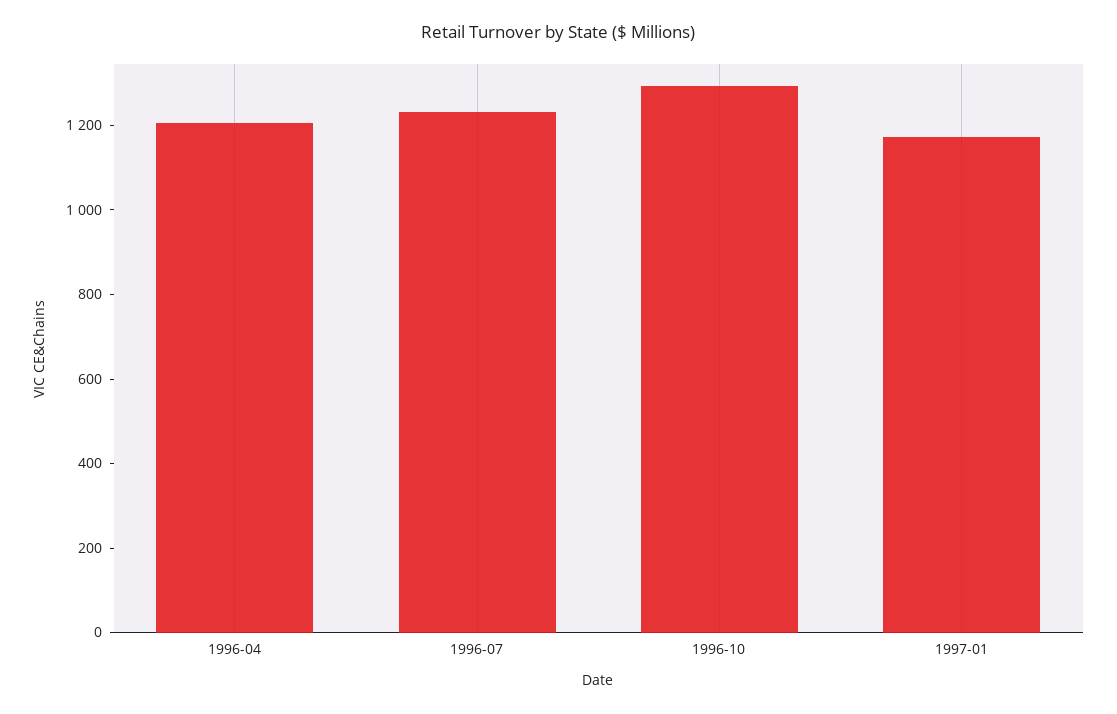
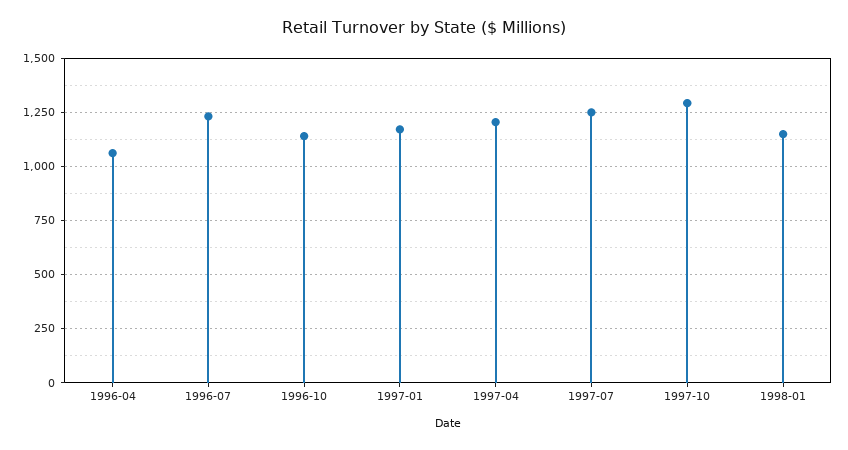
1996-04: 1200 -> 1050
1996-10: 1300 -> 1150
1997-04: none -> 1200
1997-07: none -> 1250
1997-10: none -> 1300
1998-01: none -> 1150

